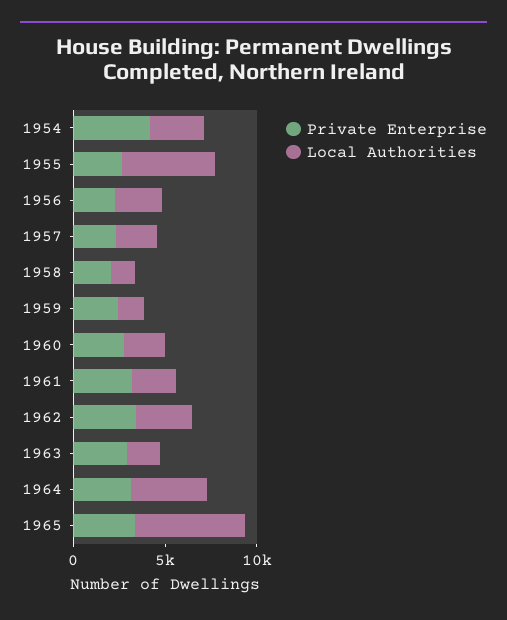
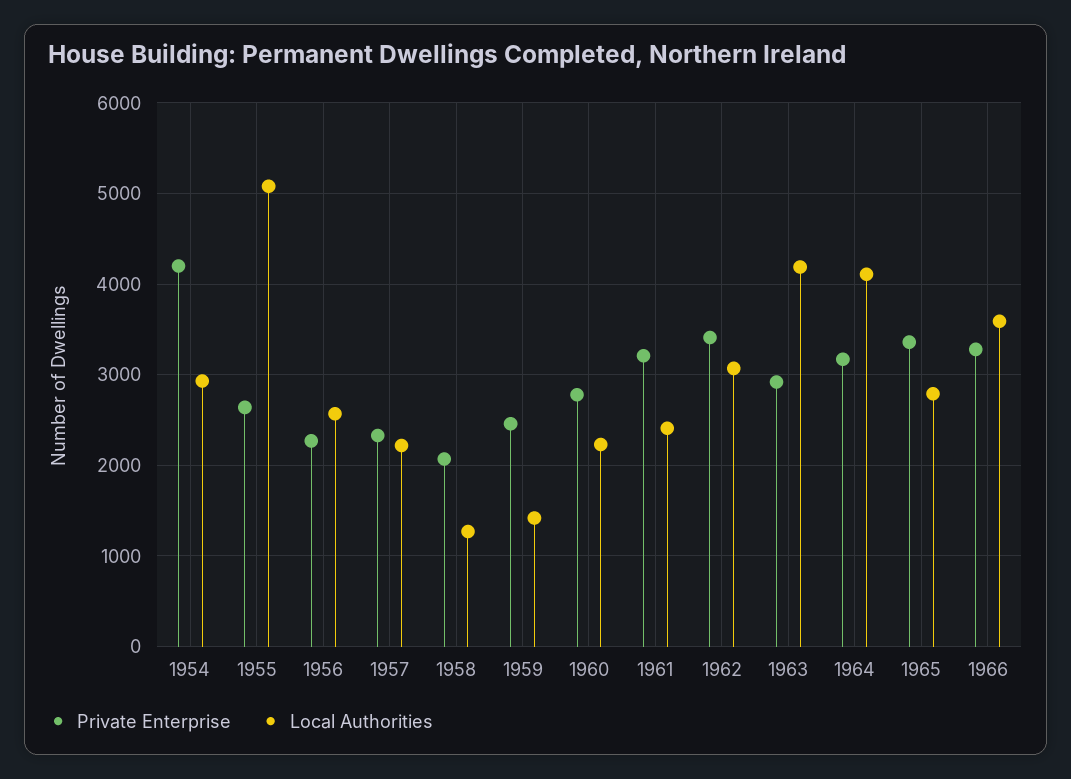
Local Authorities, 1963: 2000 -> 4200
Local Authorities, 1965: 6000 -> 2800
Private Enterprise, 1966: none -> 3300
Local Authorities, 1966: none -> 3600

